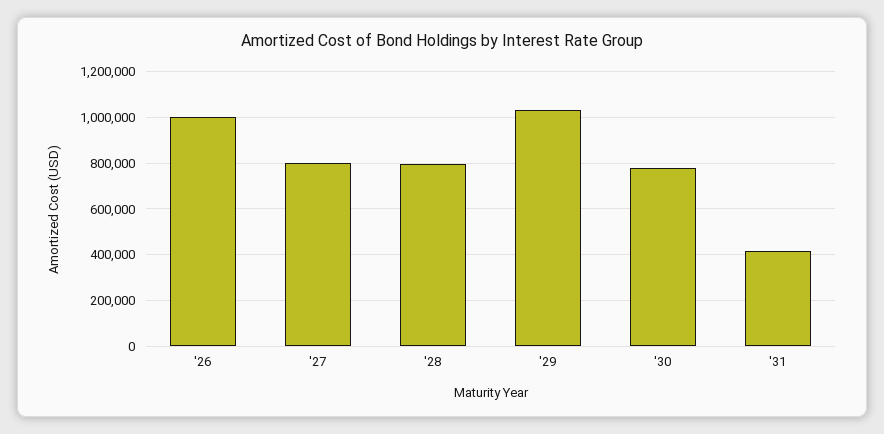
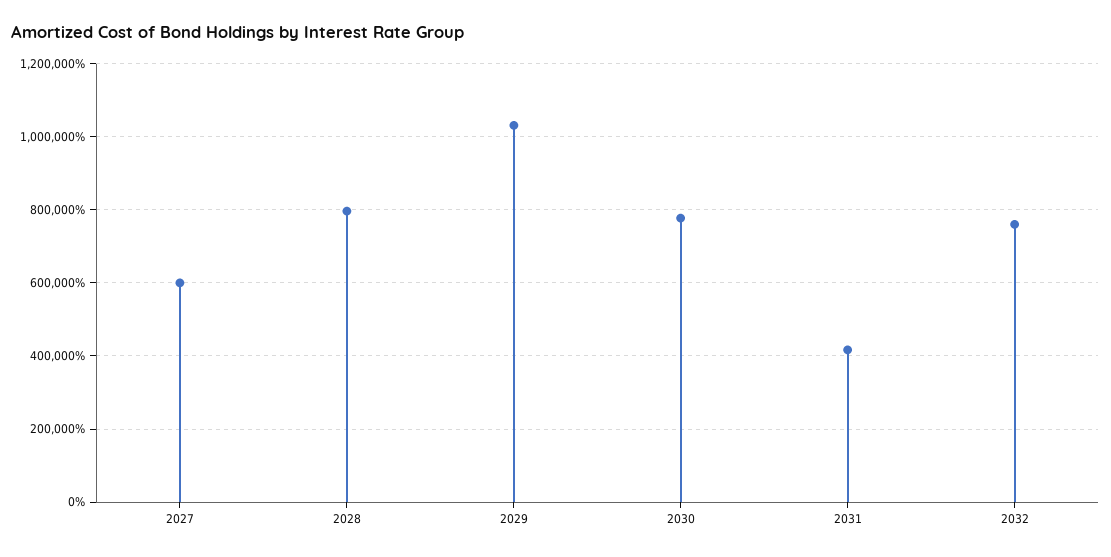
'26: 1000000 -> none
'27: 800000 -> 600000
2032: none -> 760000

